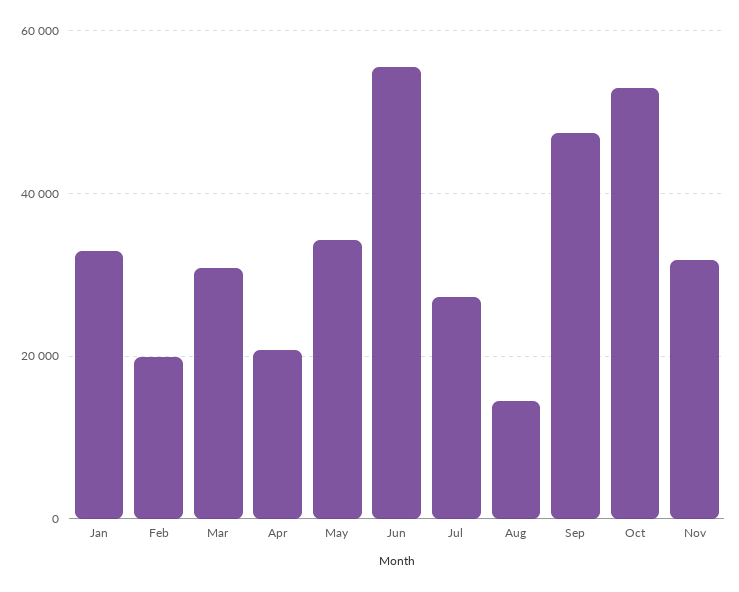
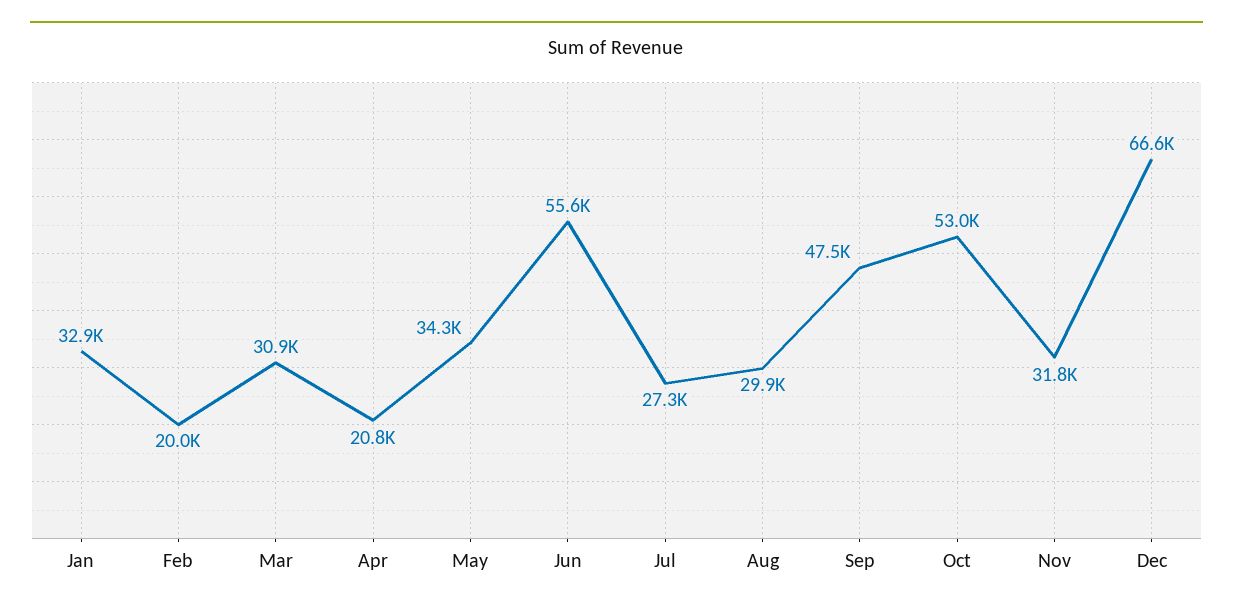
Aug: 14000 -> 29900
Dec: none -> 66600

